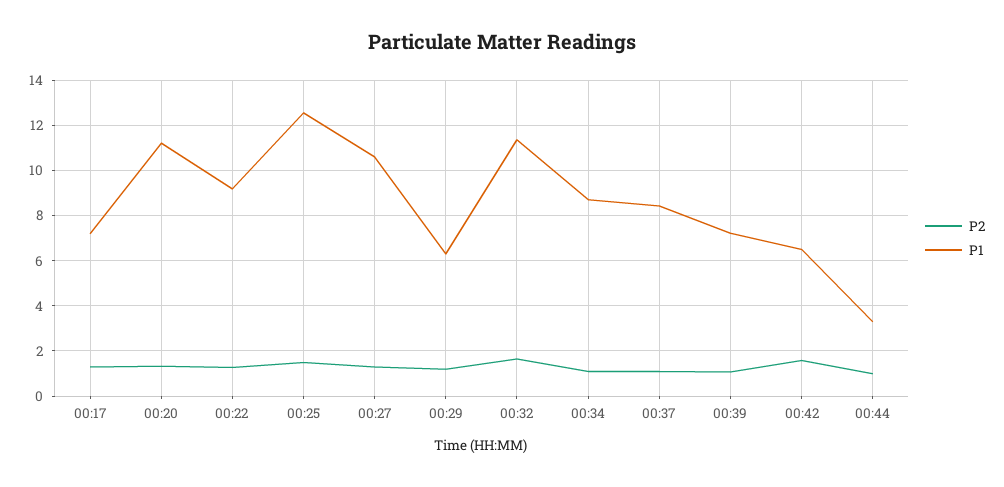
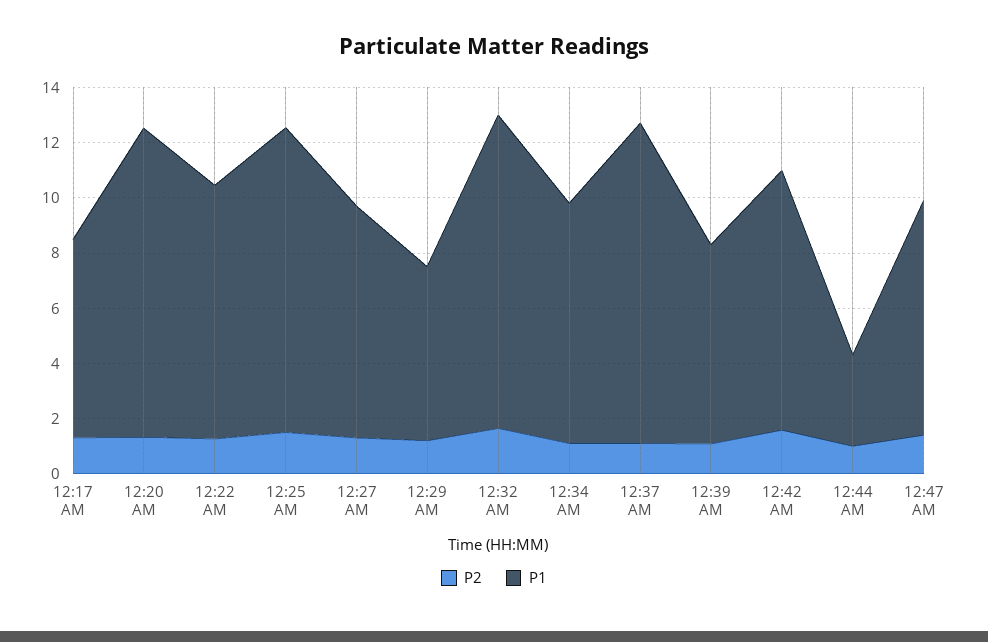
P1, 00:25: 12.5 -> 11
P1, 00:27: 10.5 -> 8.5
P1, 00:37: 8.5 -> 11.5
P1, 00:42: 6.5 -> 9.5
P2, 12:47 AM: none -> 1.5
P1, 12:47 AM: none -> 8.5

